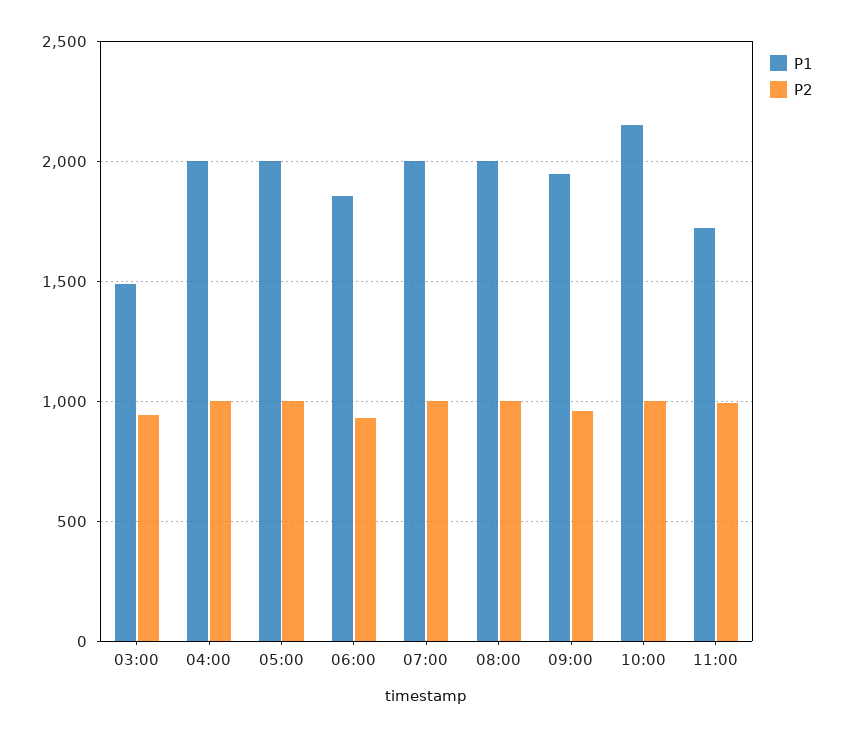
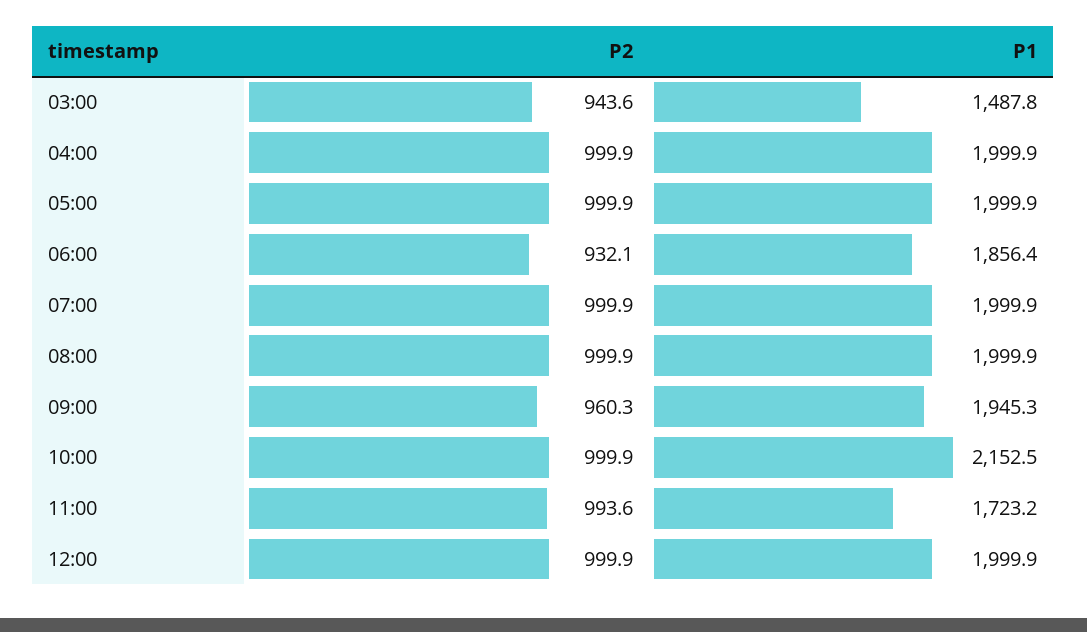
P2, 12:00: none -> 999.9
P1, 12:00: none -> 1999.9

